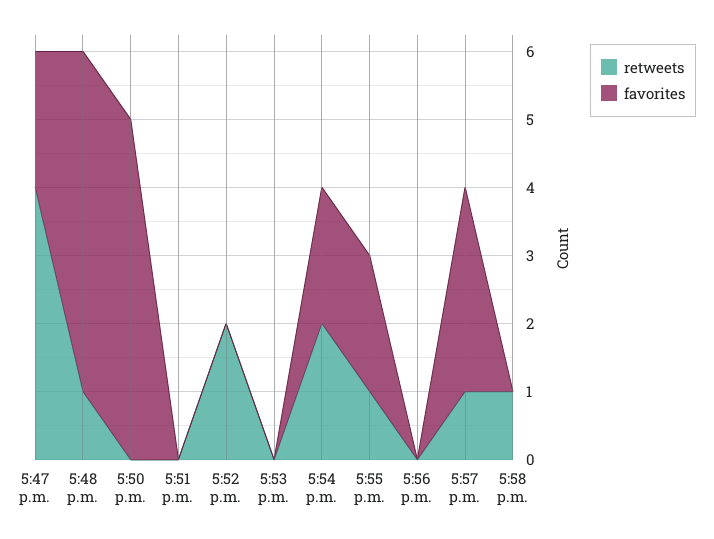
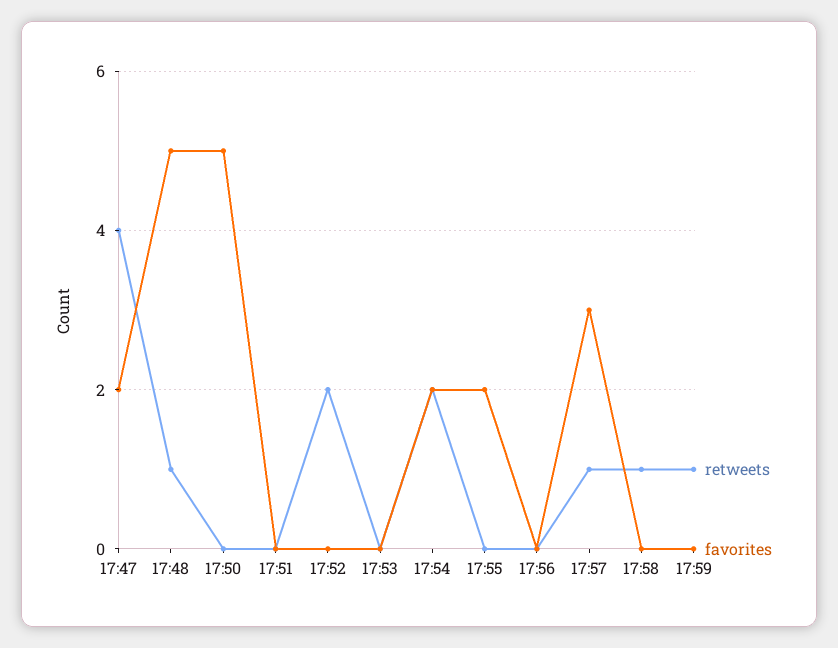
retweets, 5:55 p.m.: 1 -> 0
retweets, 17:59: none -> 1
favorites, 17:59: none -> 0

